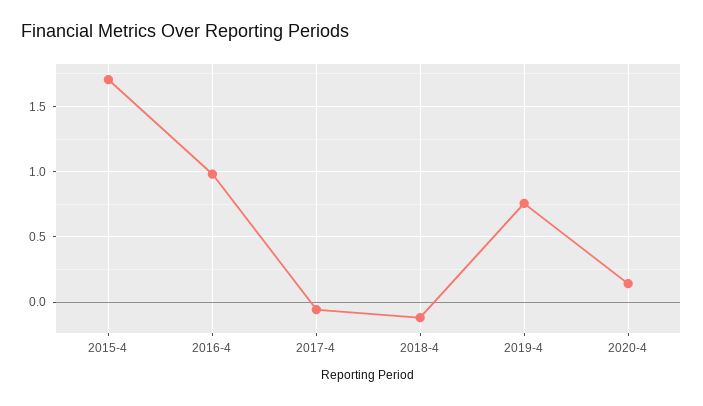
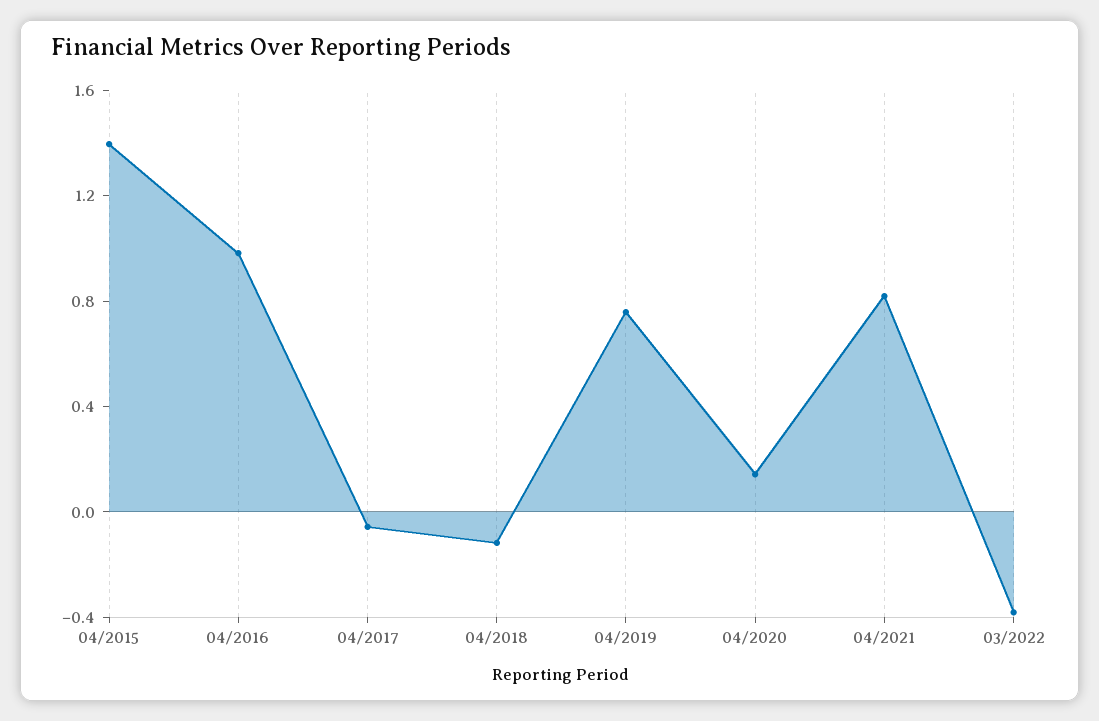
2015-4: 1.7 -> 1.4
04/2021: none -> 0.8
03/2022: none -> -0.4

